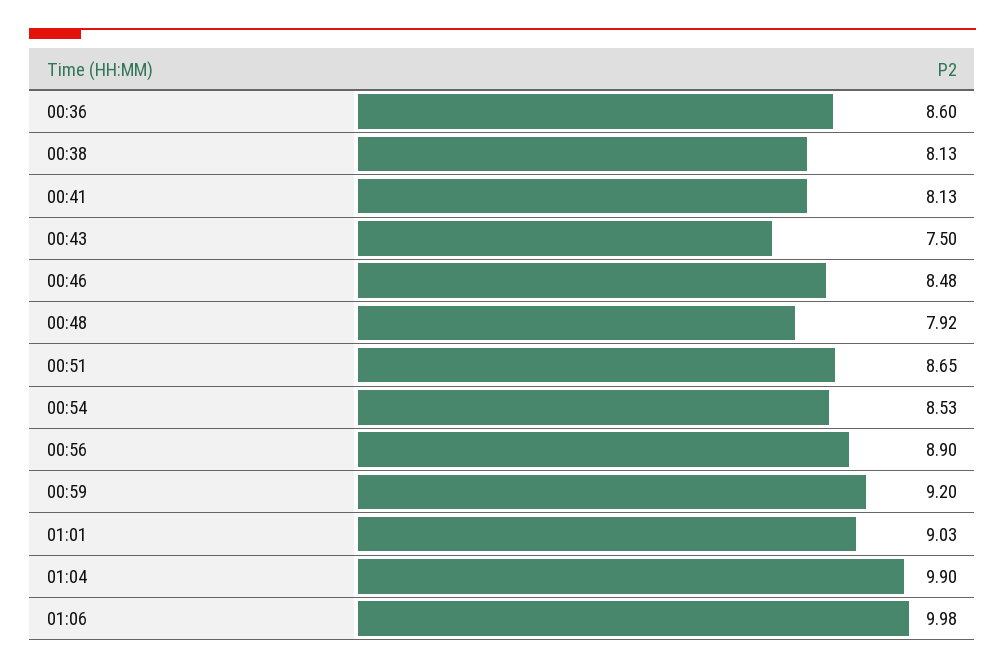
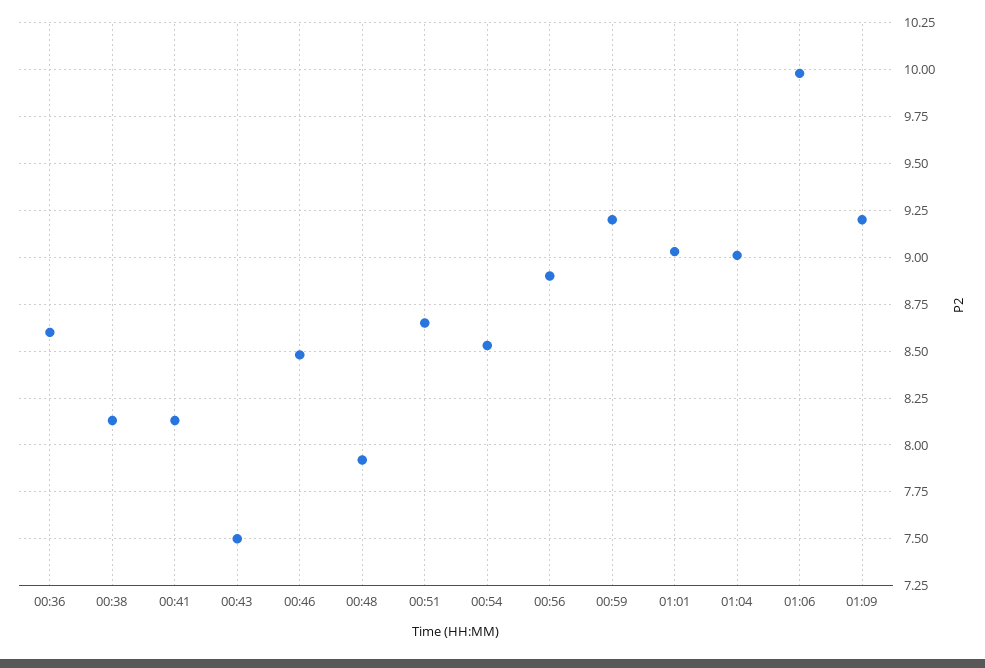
01:04: 9.9 -> 9
01:09: none -> 9.2

